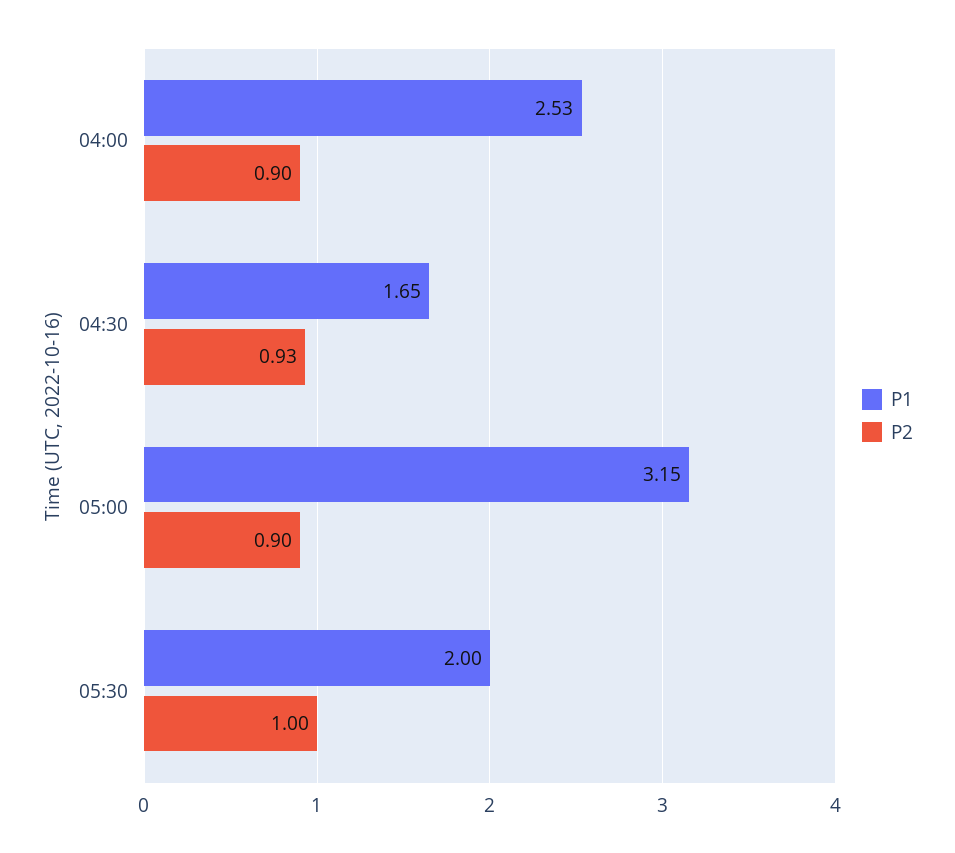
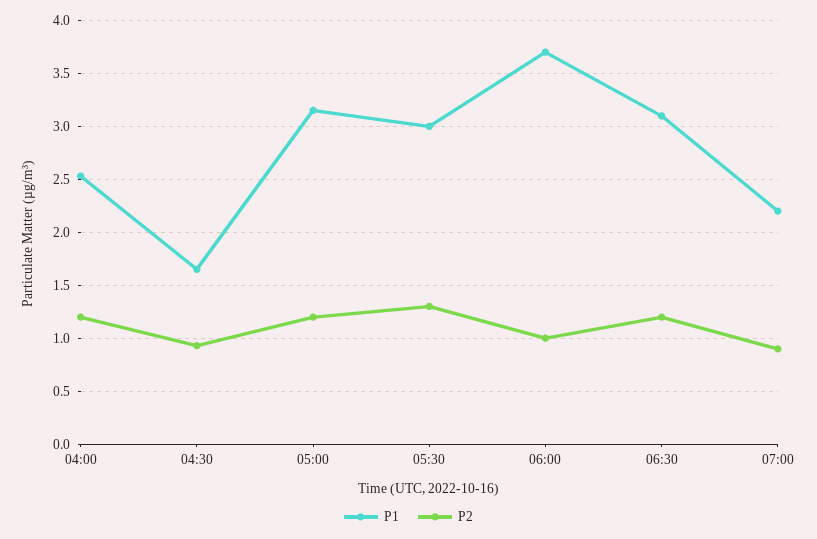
P2, 04:00: 0.9 -> 1.2
P2, 05:00: 0.9 -> 1.2
P1, 05:30: 2 -> 3
P2, 05:30: 1 -> 1.3
P1, 06:00: none -> 3.7
P2, 06:00: none -> 1
P1, 06:30: none -> 3.1
P2, 06:30: none -> 1.2
P1, 07:00: none -> 2.2
P2, 07:00: none -> 0.9

